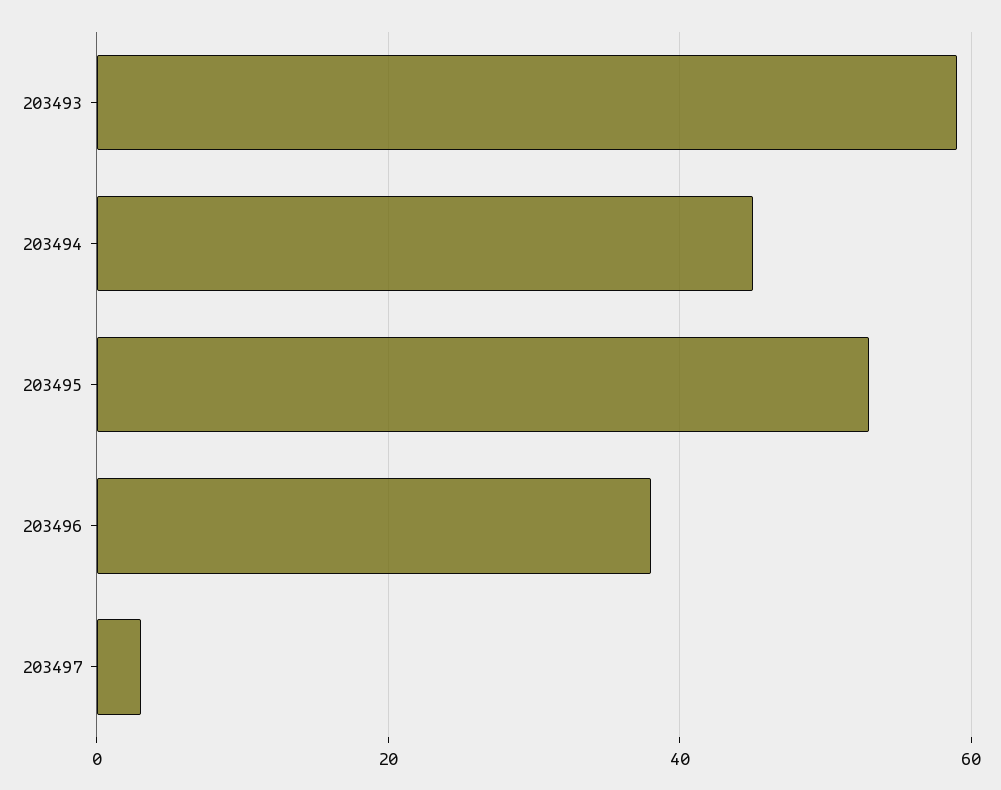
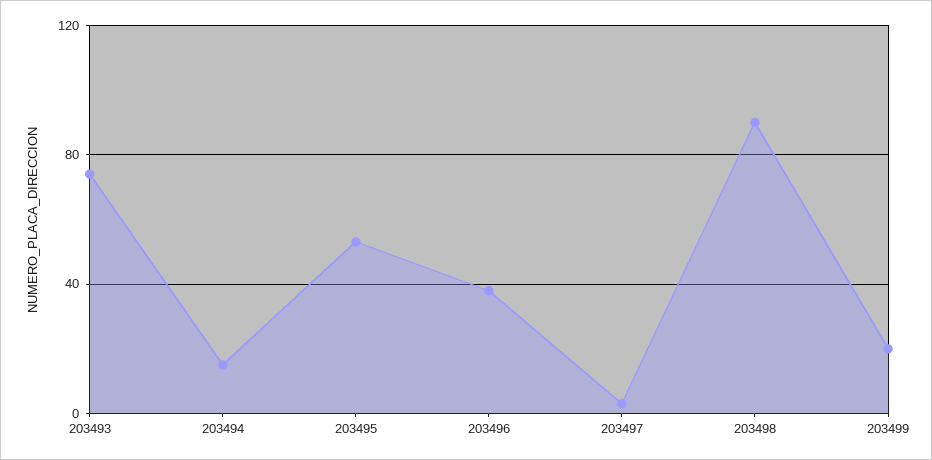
203493: 60 -> 75
203494: 45 -> 15
203498: none -> 90
203499: none -> 20

